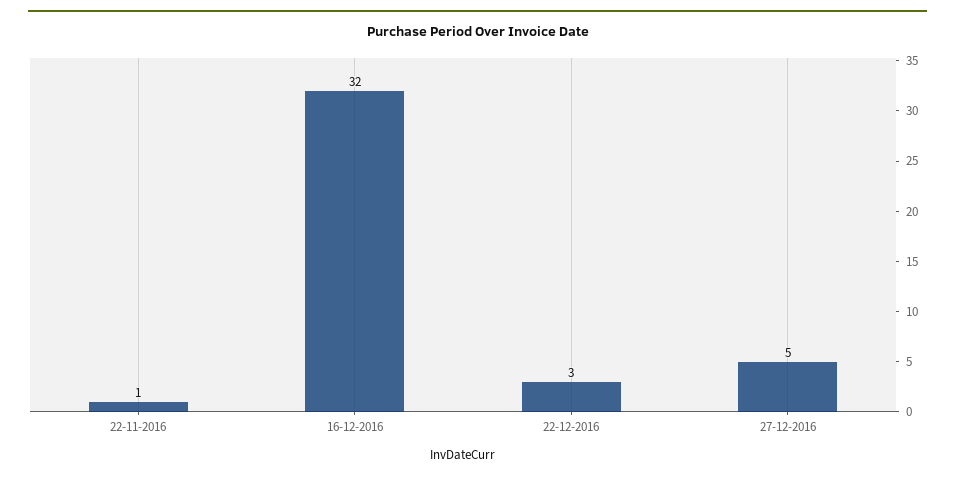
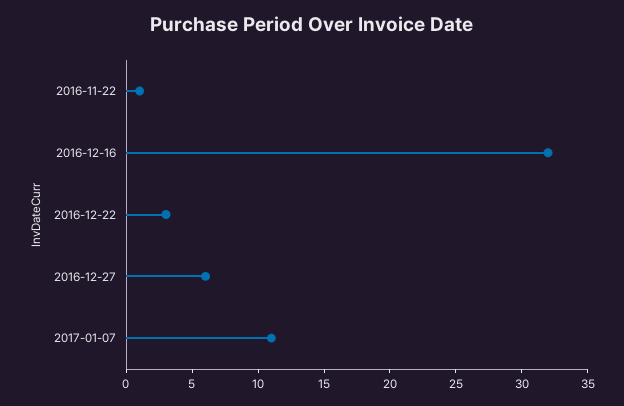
27-12-2016: 5 -> 6
2017-01-07: none -> 11

